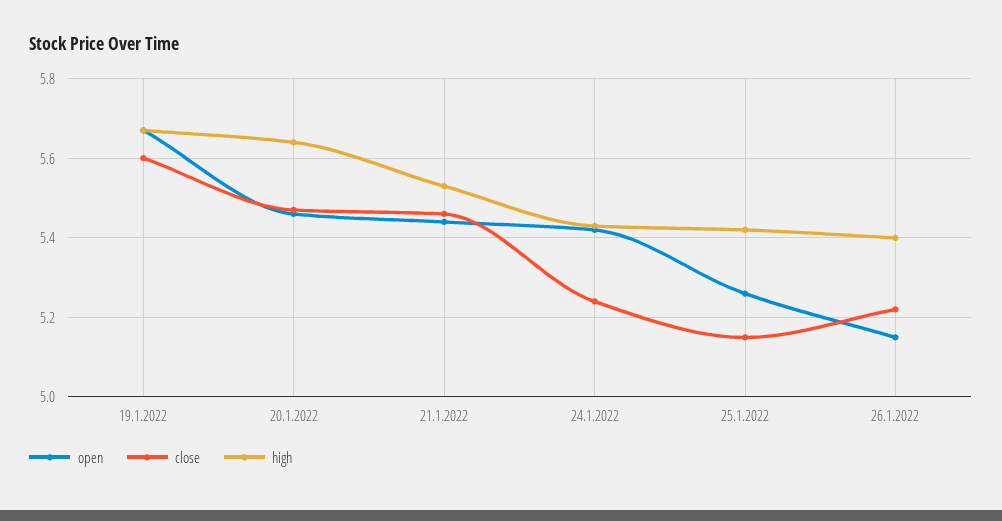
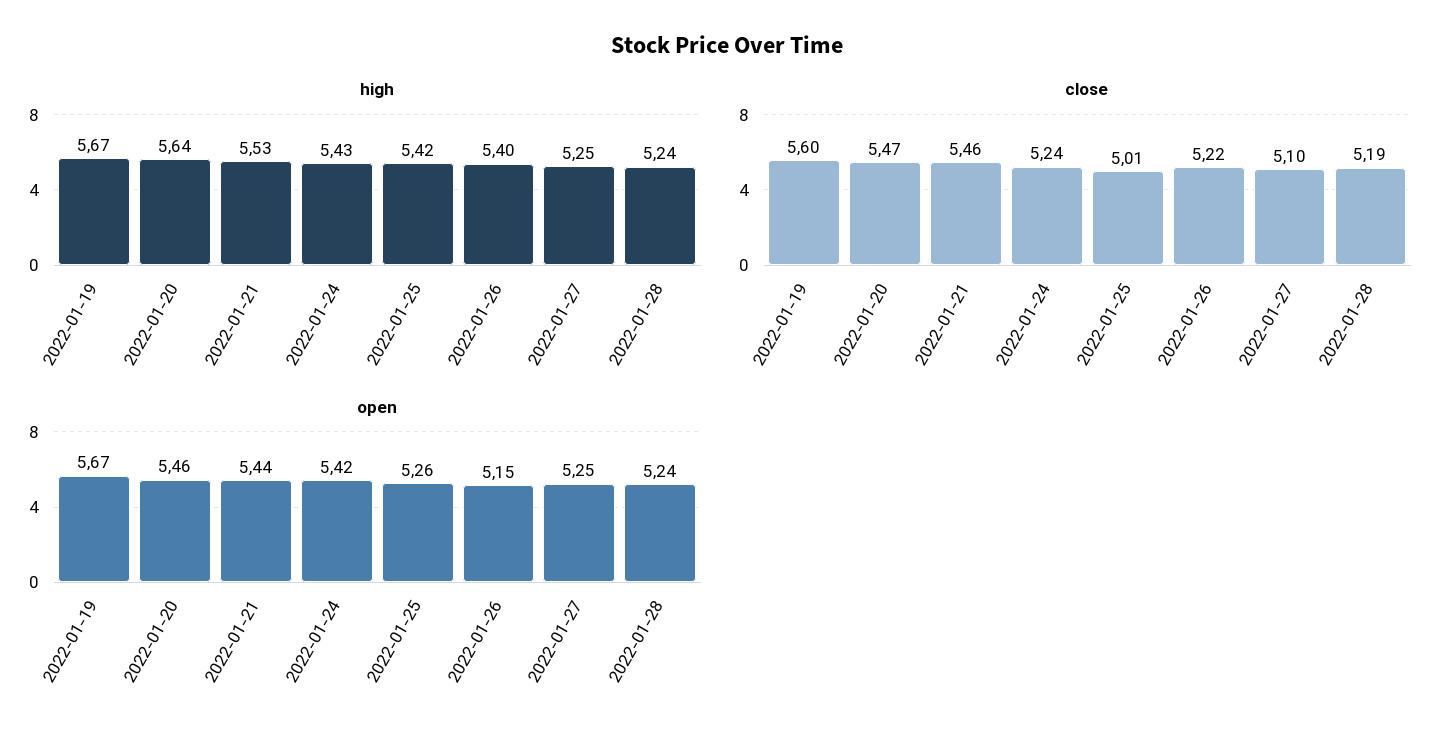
close, 25.1.2022: 5.15 -> 5.01
high, 2022-01-27: none -> 5.25
high, 2022-01-28: none -> 5.24
close, 2022-01-27: none -> 5.1
close, 2022-01-28: none -> 5.19
open, 2022-01-27: none -> 5.25
open, 2022-01-28: none -> 5.24

